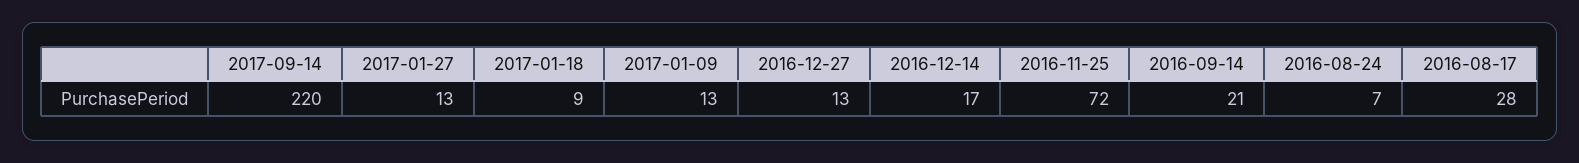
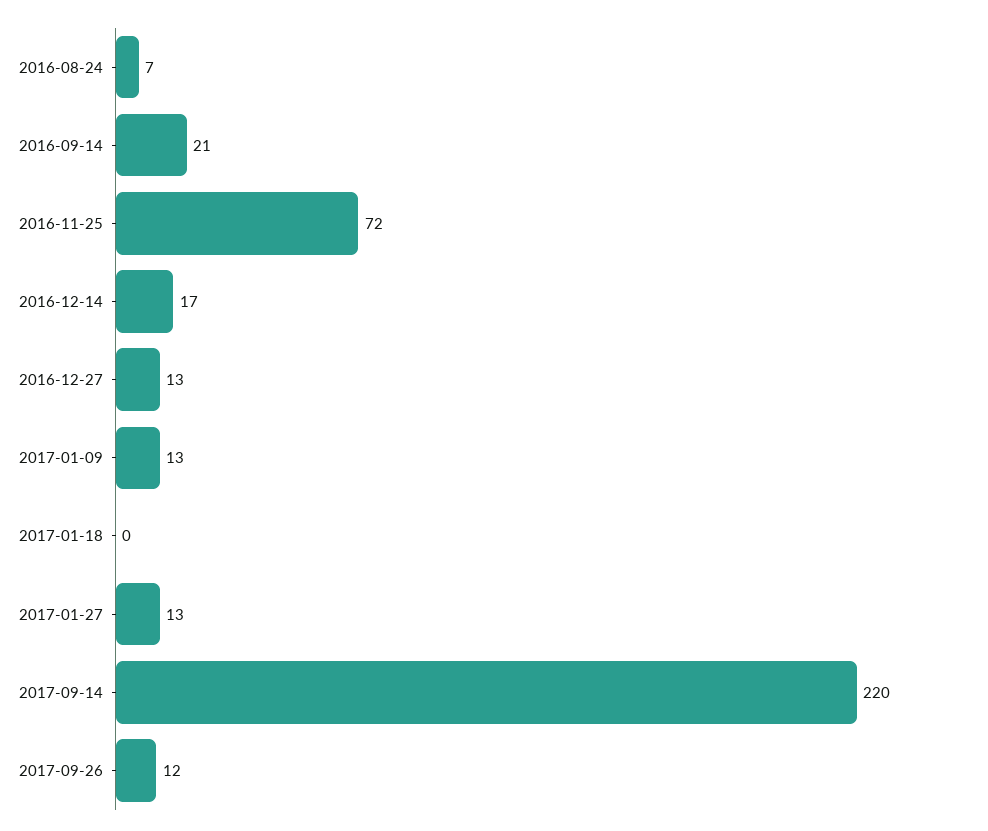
2017-01-18: 9 -> 0
2016-08-17: 28 -> none
2017-09-26: none -> 12

